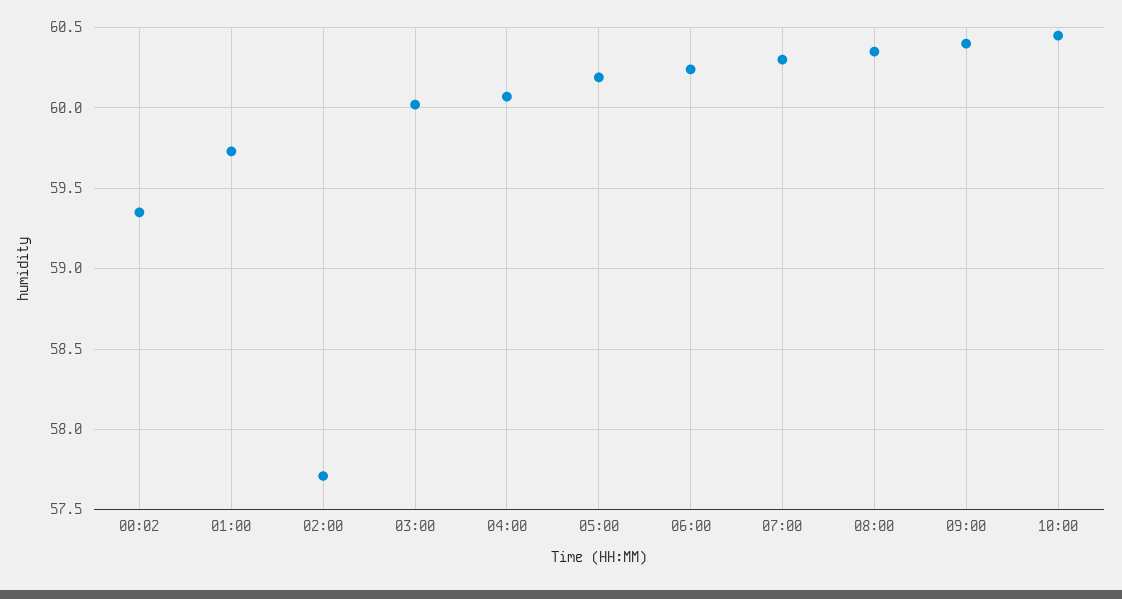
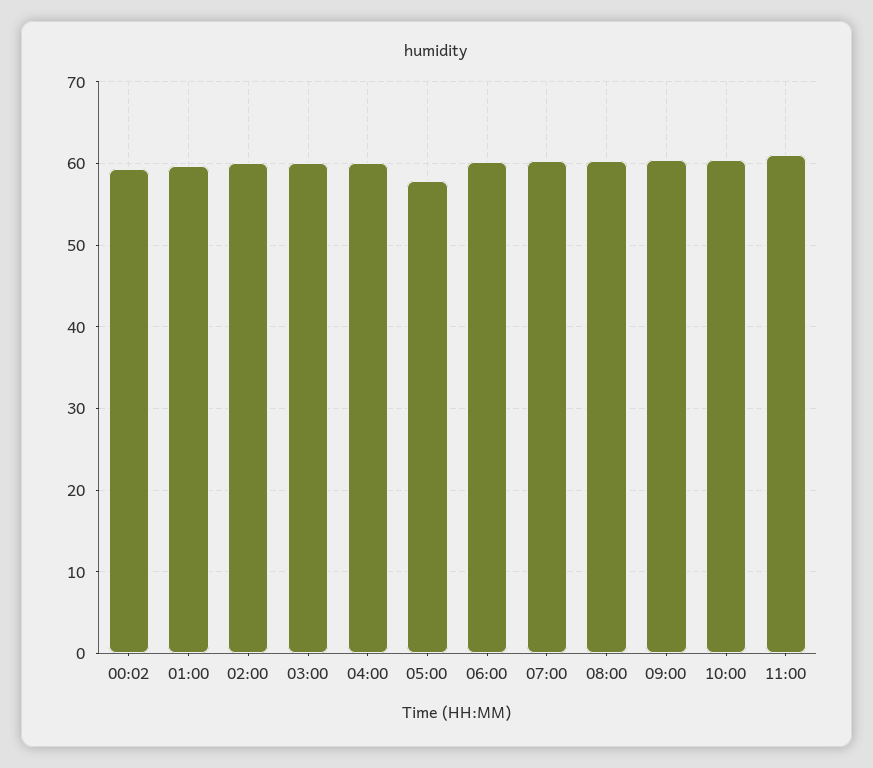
02:00: 57.7 -> 60
05:00: 60.2 -> 58
11:00: none -> 61

